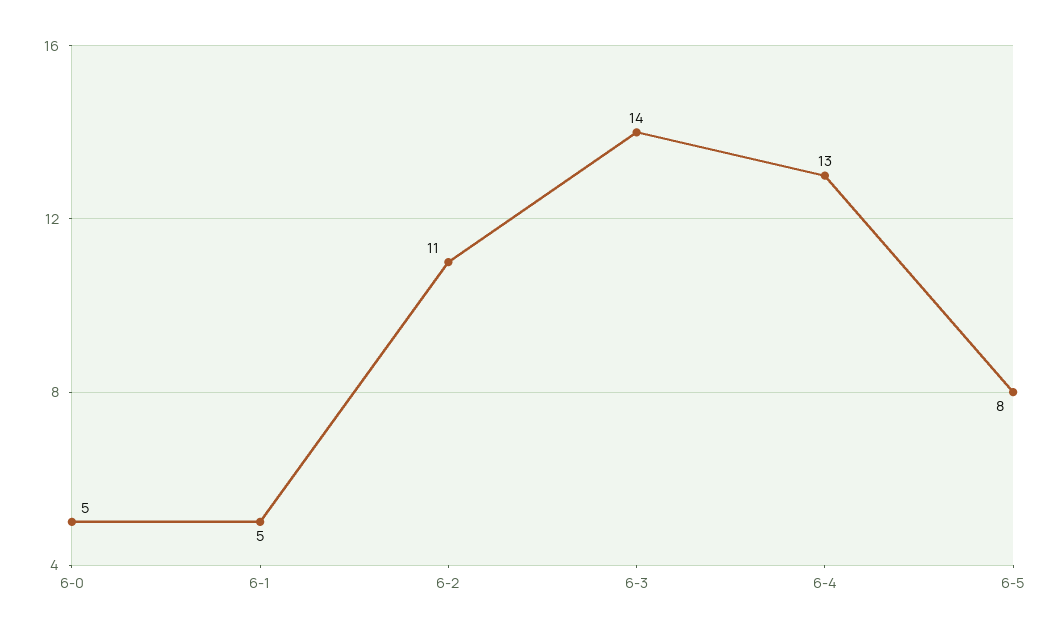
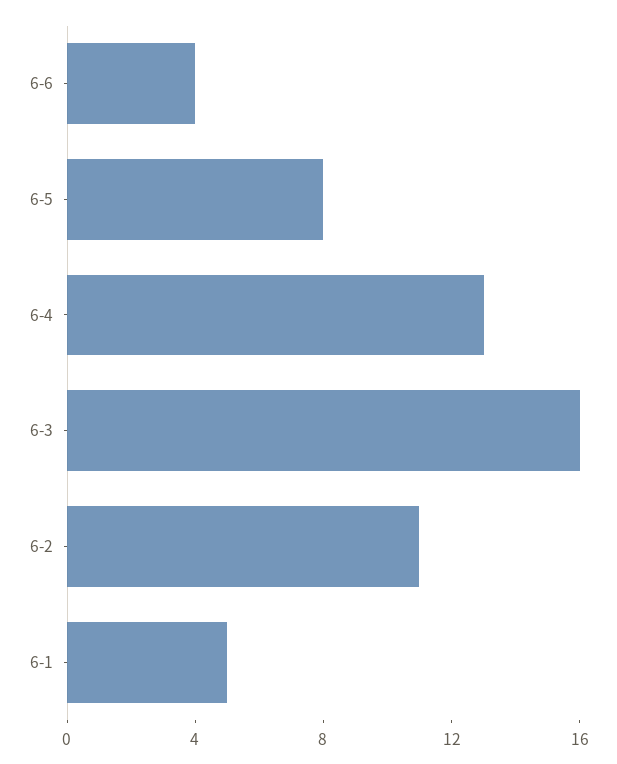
6-0: 5 -> none
6-3: 14 -> 16
6-6: none -> 4

